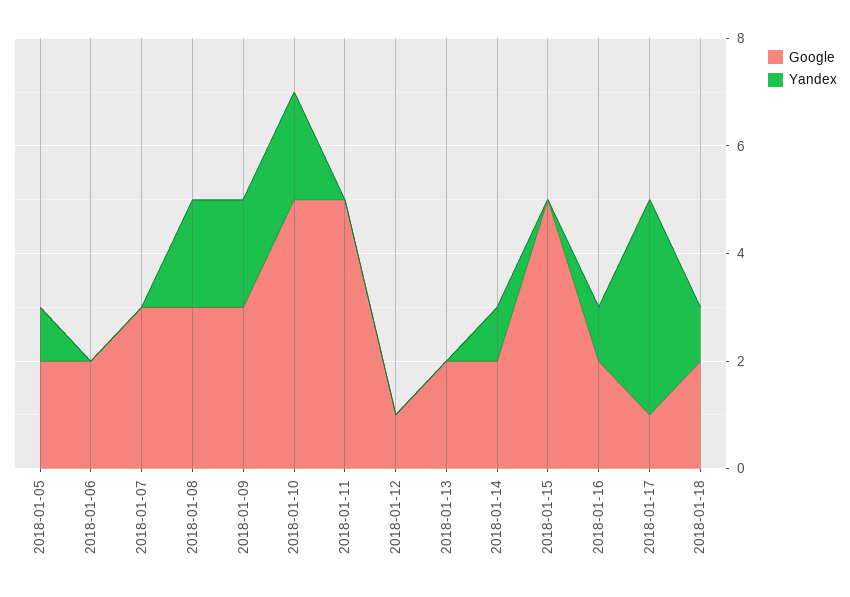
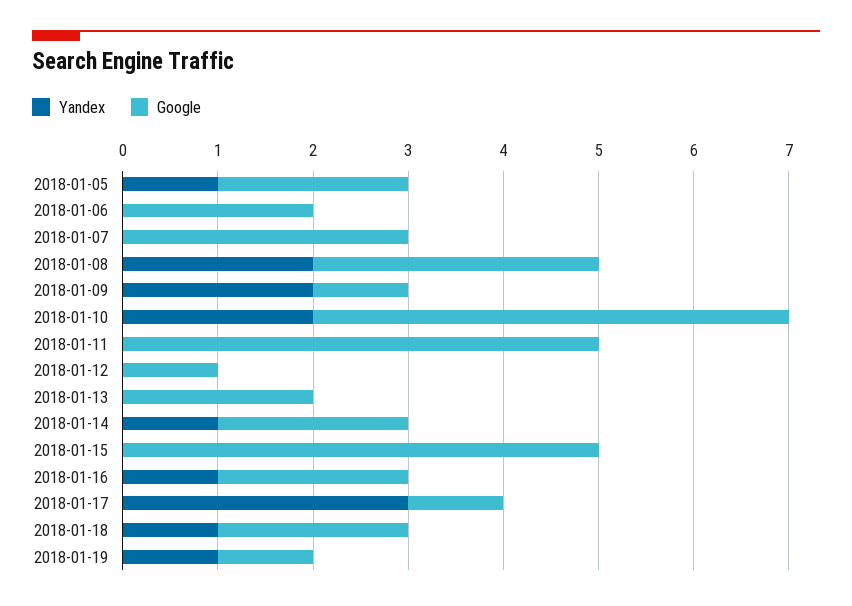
Google, 2018-01-09: 3 -> 1
Yandex, 2018-01-17: 4 -> 3
Yandex, 2018-01-19: none -> 1
Google, 2018-01-19: none -> 1

